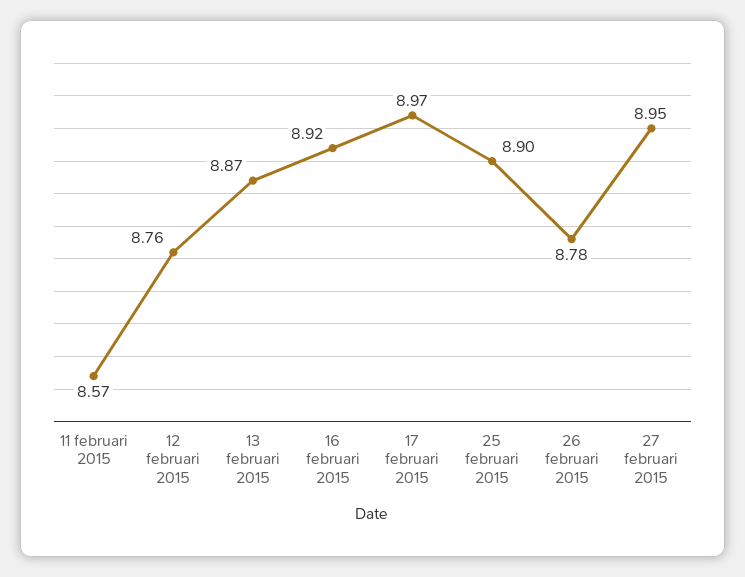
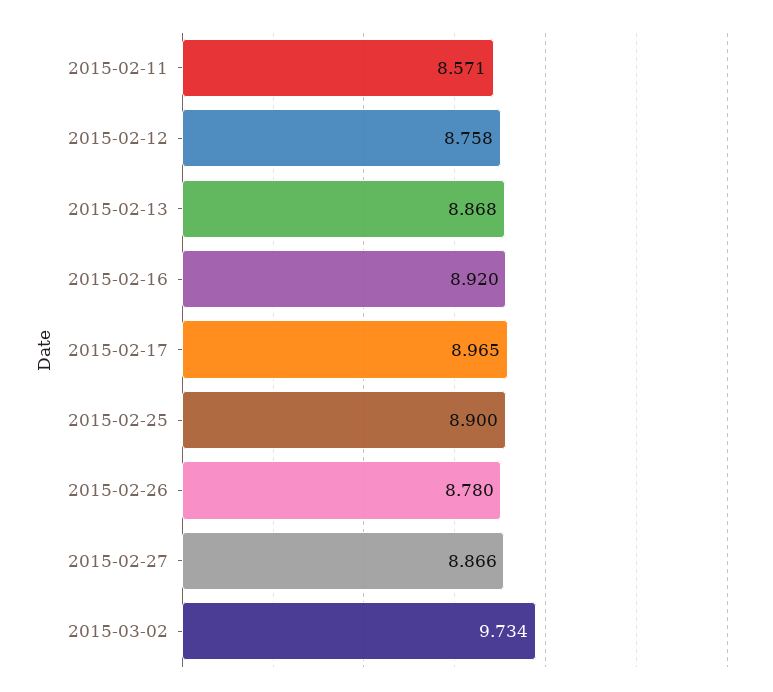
27 februari 2015: 8.95 -> 8.866
2015-03-02: none -> 9.734

